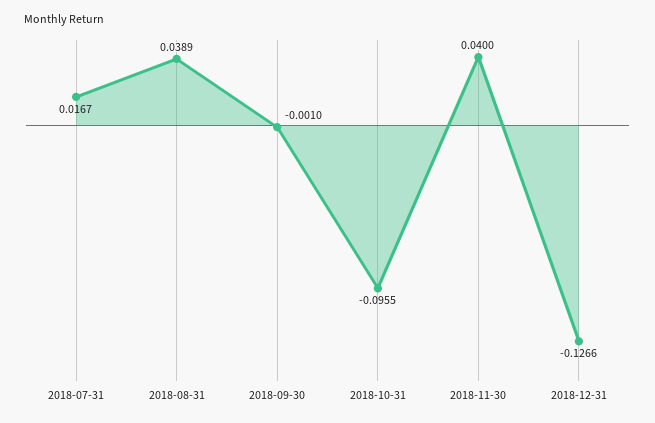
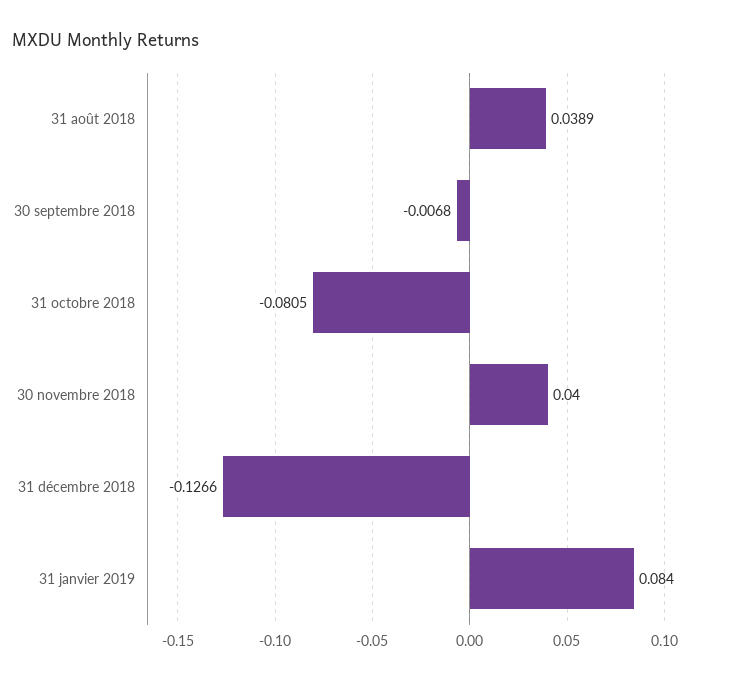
2018-07-31: 0.0167 -> none
2018-09-30: -0.001 -> -0.0068
2018-10-31: -0.0955 -> -0.0805
31 janvier 2019: none -> 0.084

